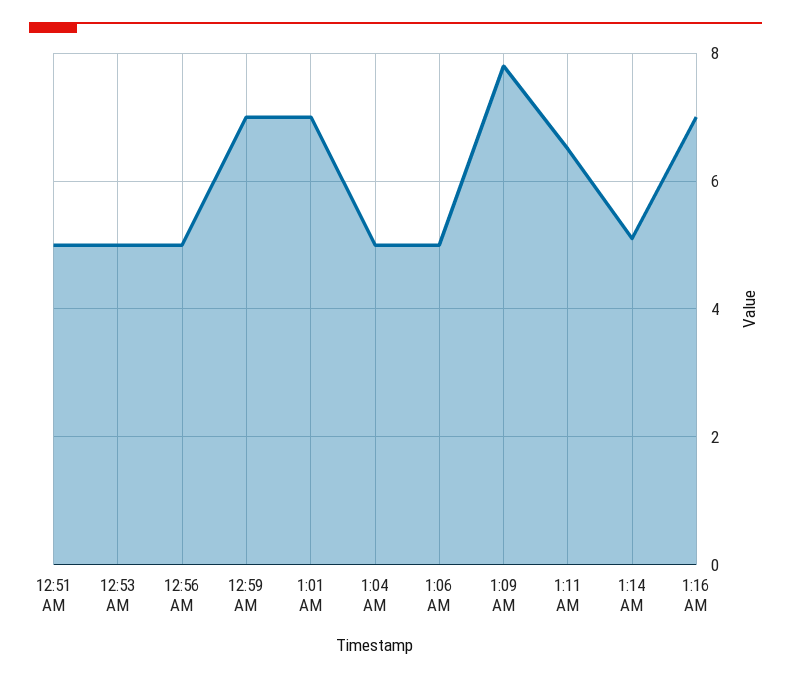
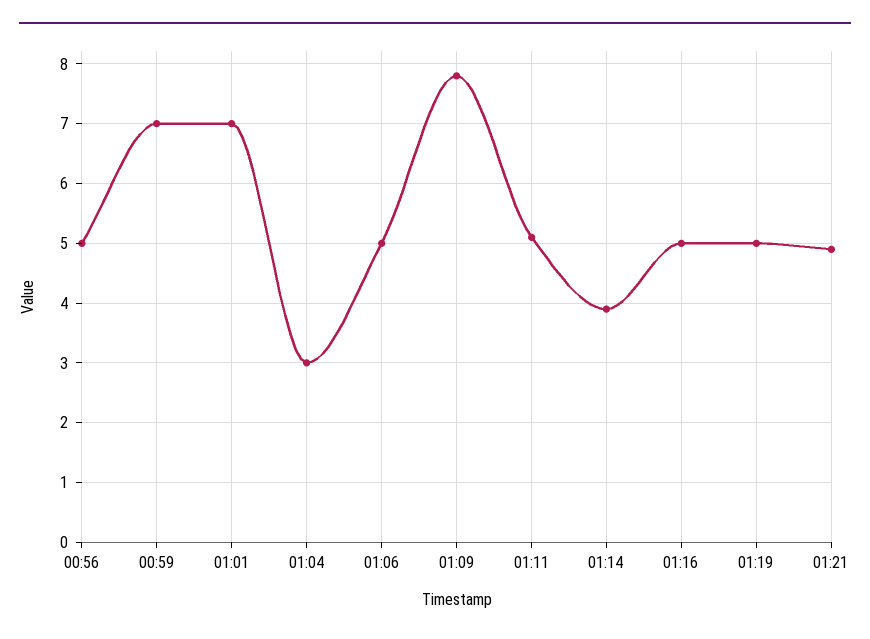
12:51 AM: 5 -> none
12:53 AM: 5 -> none
1:04 AM: 5 -> 3
1:11 AM: 6.5 -> 5
1:14 AM: 5 -> 4
1:16 AM: 7 -> 5
01:19: none -> 5
01:21: none -> 5

